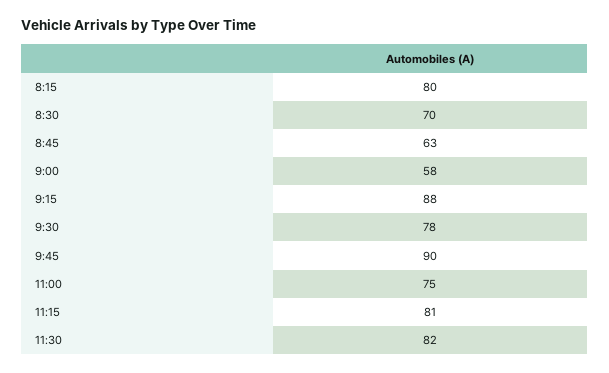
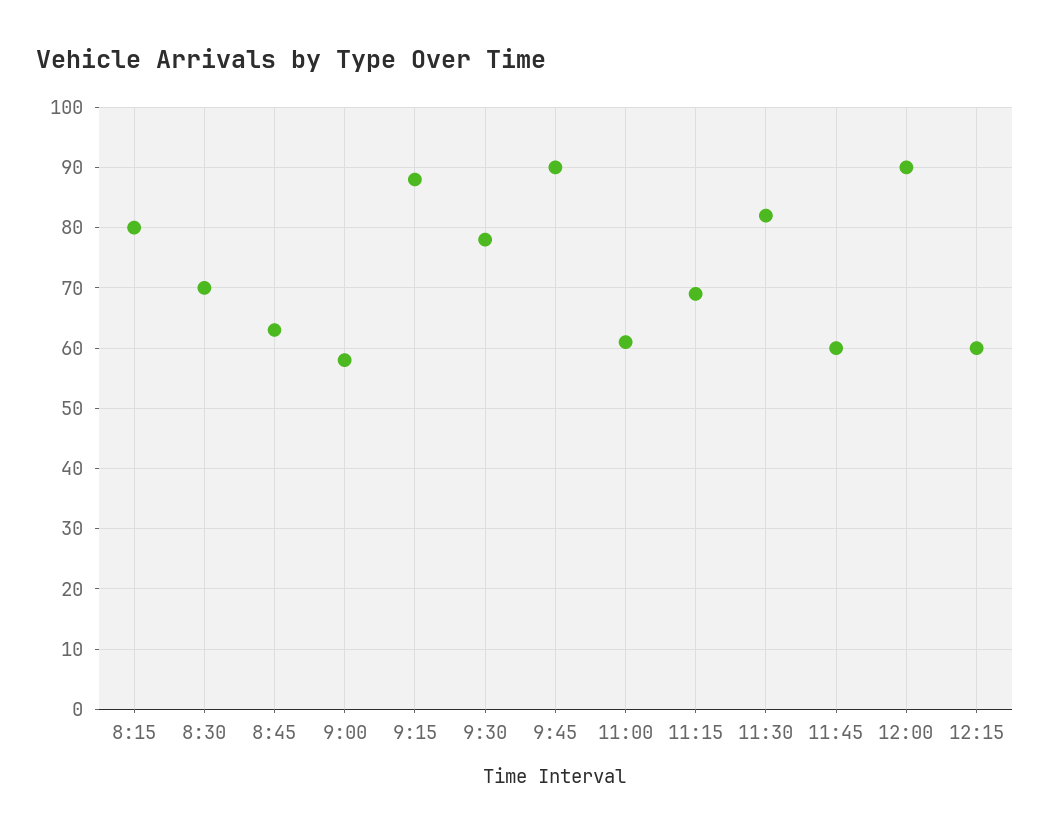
11:00: 75 -> 61
11:15: 81 -> 69
11:45: none -> 60
12:00: none -> 90
12:15: none -> 60

